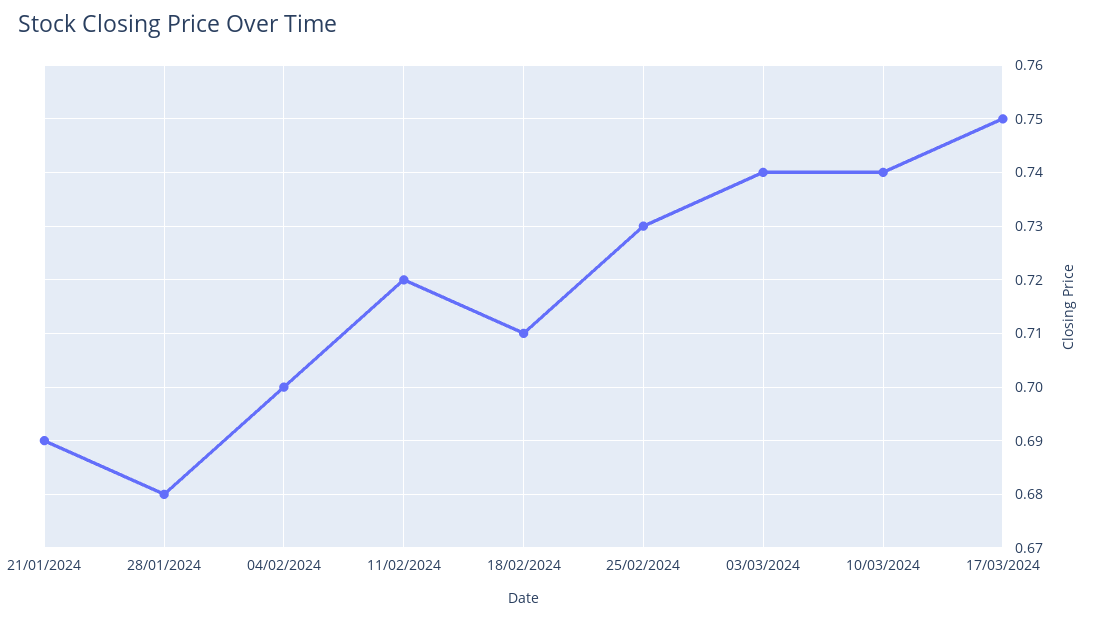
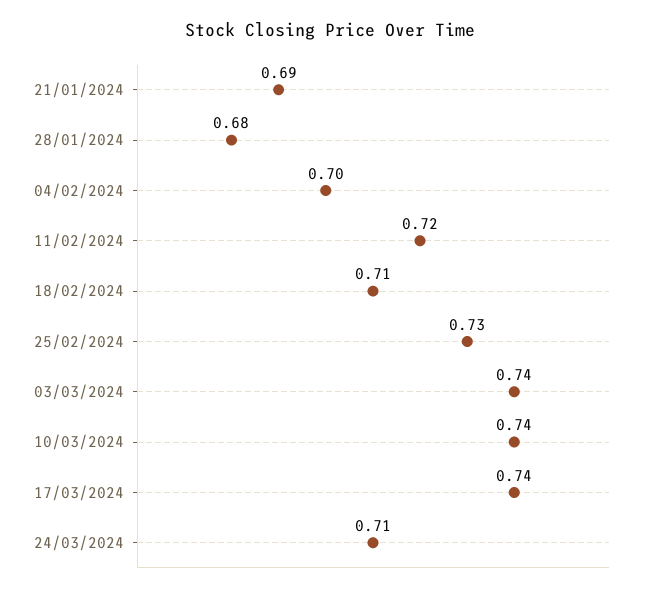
17/03/2024: 0.75 -> 0.74
24/03/2024: none -> 0.71

